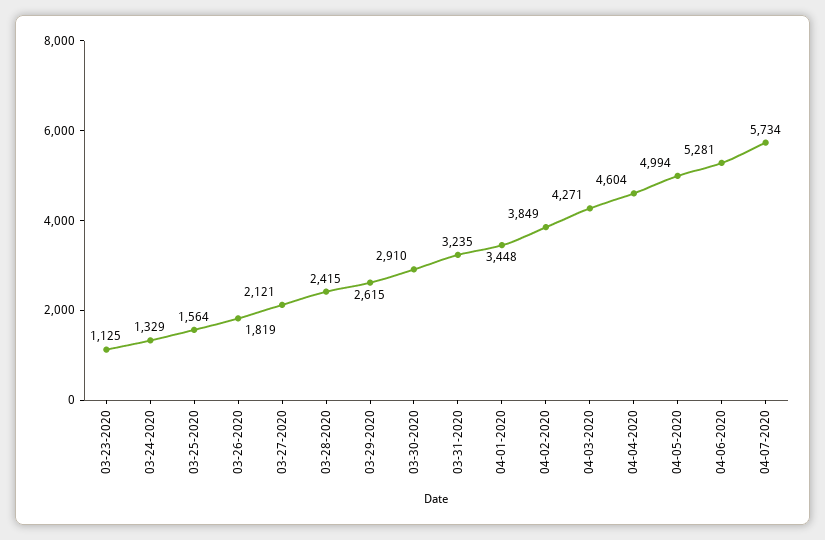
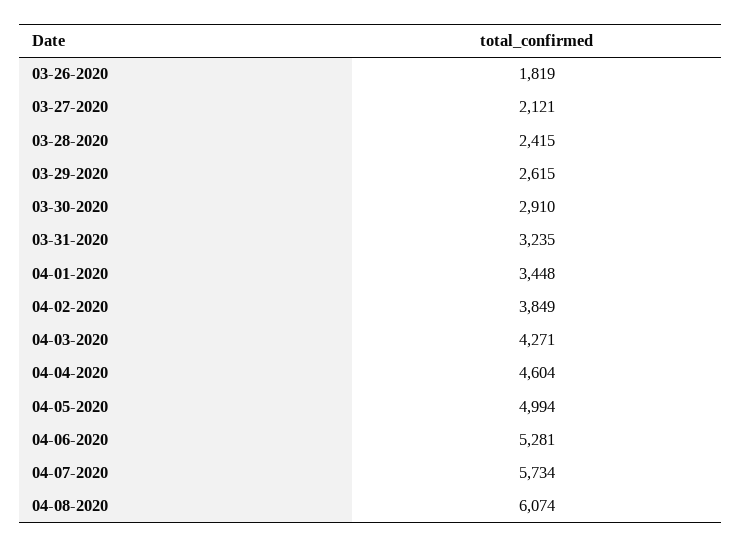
03-23-2020: 1125 -> none
03-24-2020: 1329 -> none
03-25-2020: 1564 -> none
04-08-2020: none -> 6074

